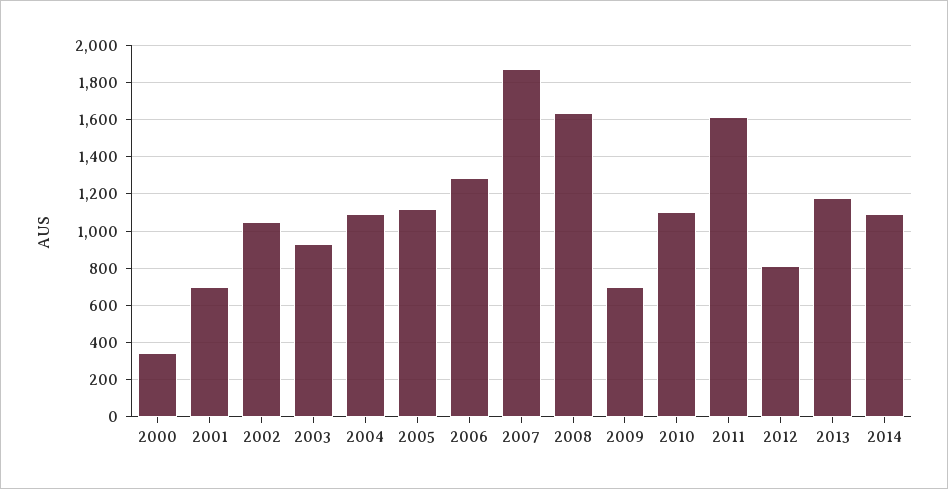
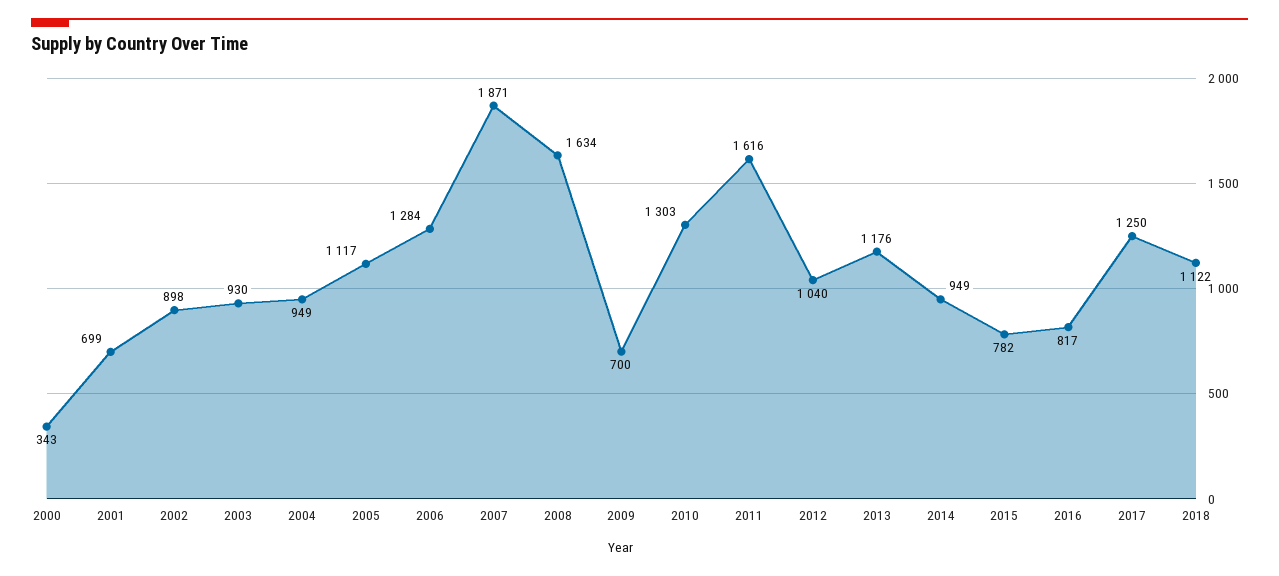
2002: 1050 -> 898
2004: 1100 -> 949
2010: 1100 -> 1303
2012: 800 -> 1040
2014: 1100 -> 949
2015: none -> 782
2016: none -> 817
2017: none -> 1250
2018: none -> 1122

